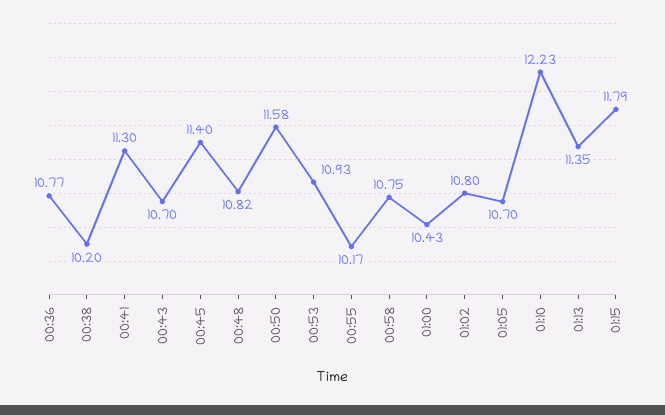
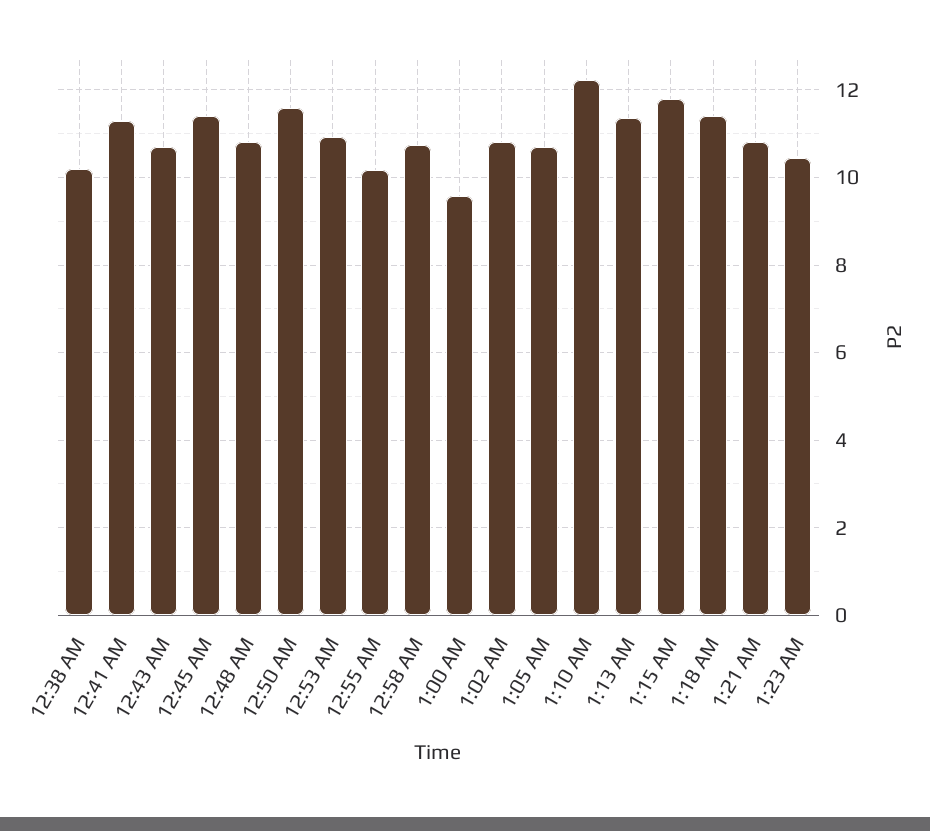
00:36: 10.77 -> none
01:00: 10.43 -> 9.6
1:18 AM: none -> 11.4
1:21 AM: none -> 10.8
1:23 AM: none -> 10.4

